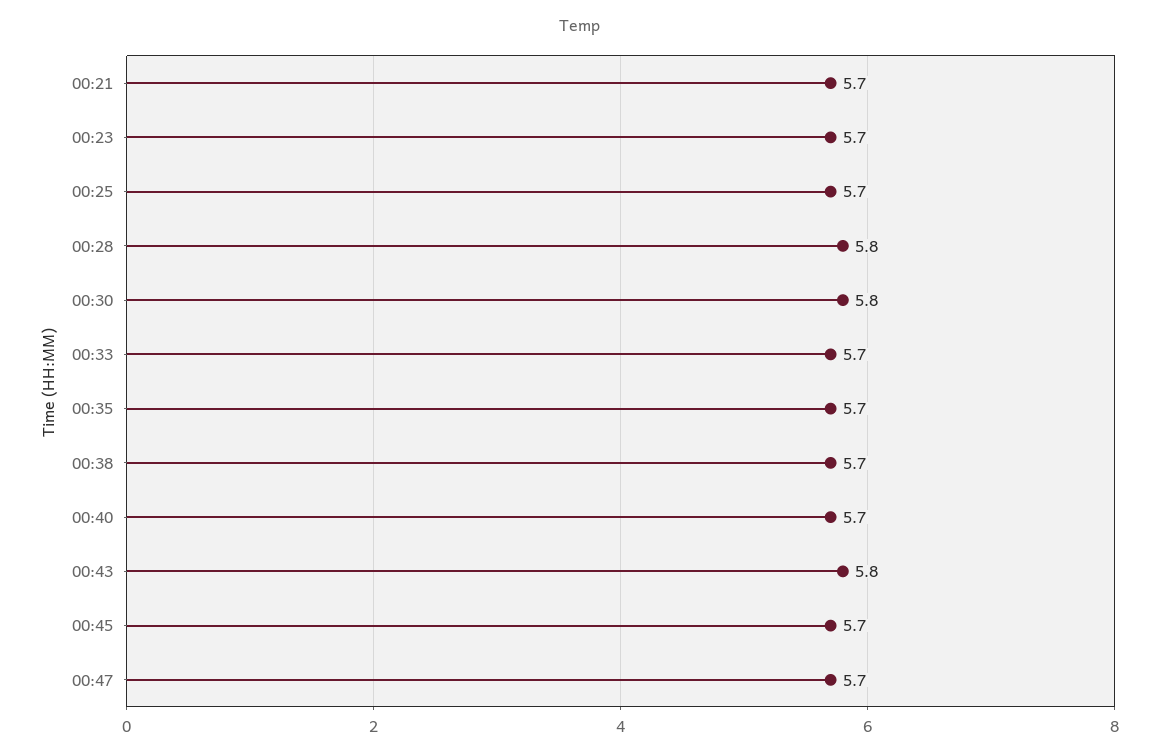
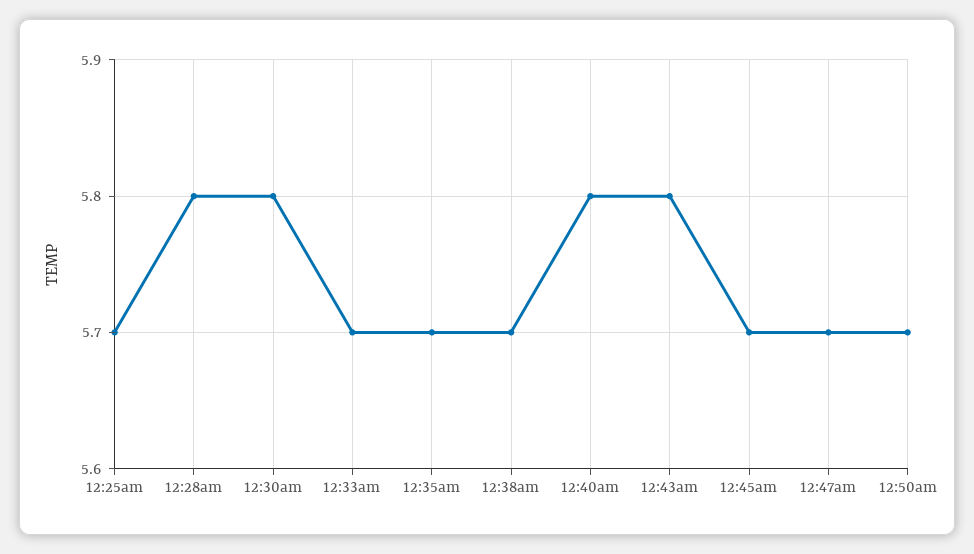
00:21: 5.7 -> none
00:23: 5.7 -> none
00:40: 5.7 -> 5.8
12:50am: none -> 5.7

